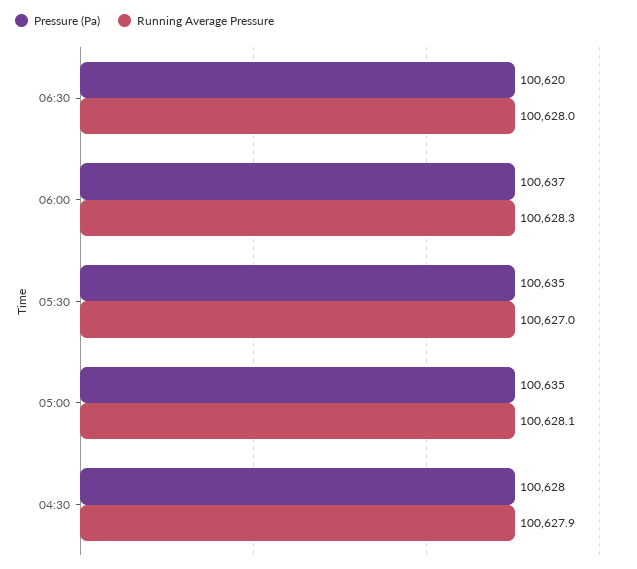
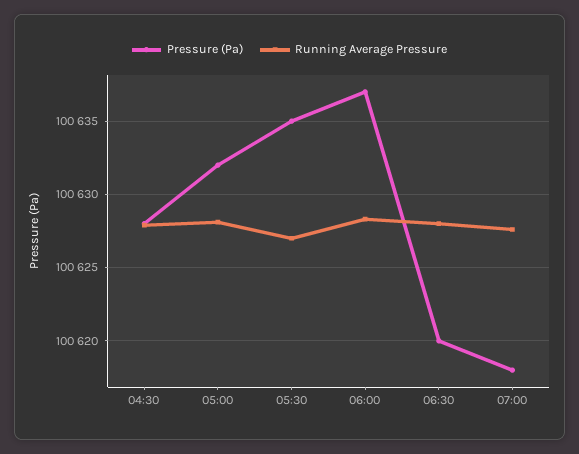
Pressure (Pa), 05:00: 100635 -> 100632
Pressure (Pa), 07:00: none -> 100618
Running Average Pressure, 07:00: none -> 100627.5

